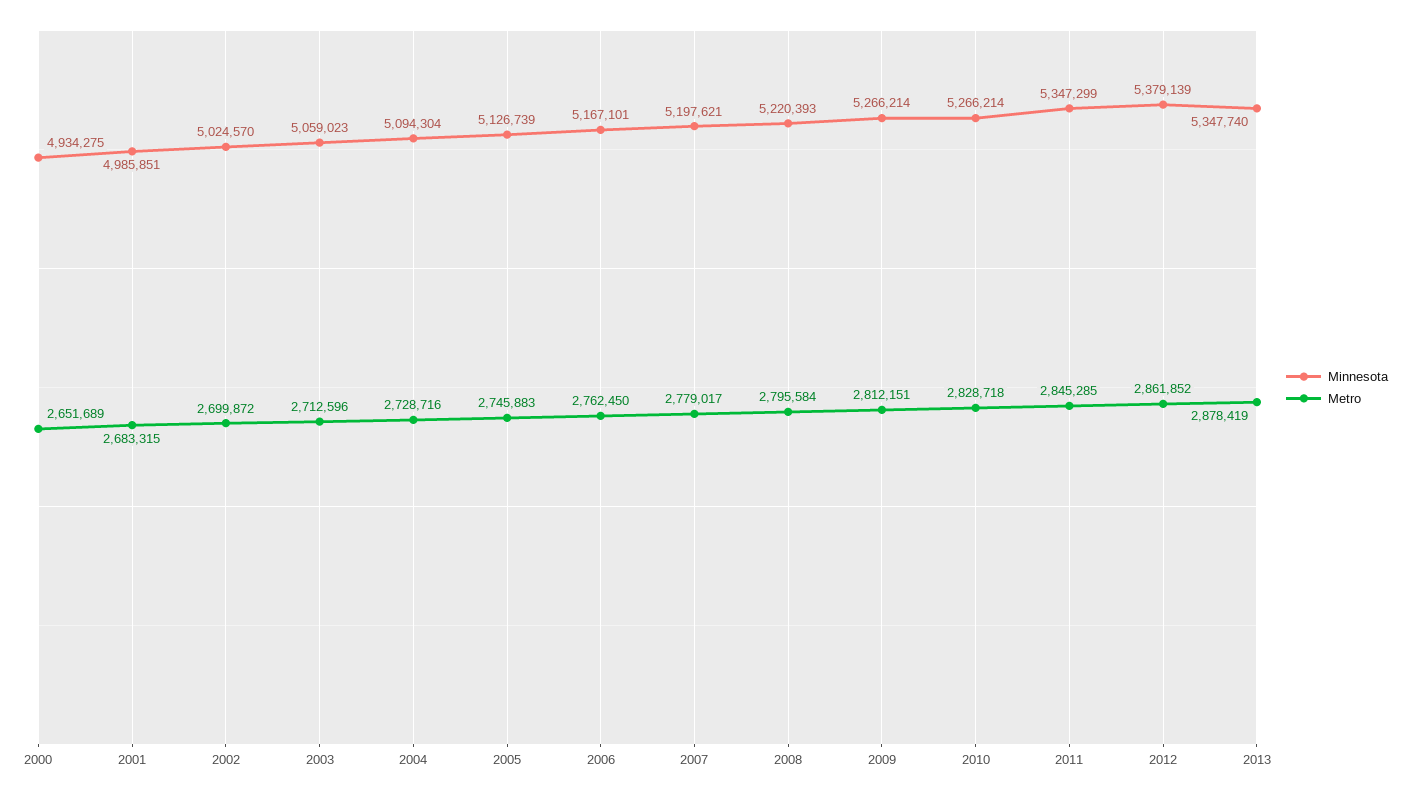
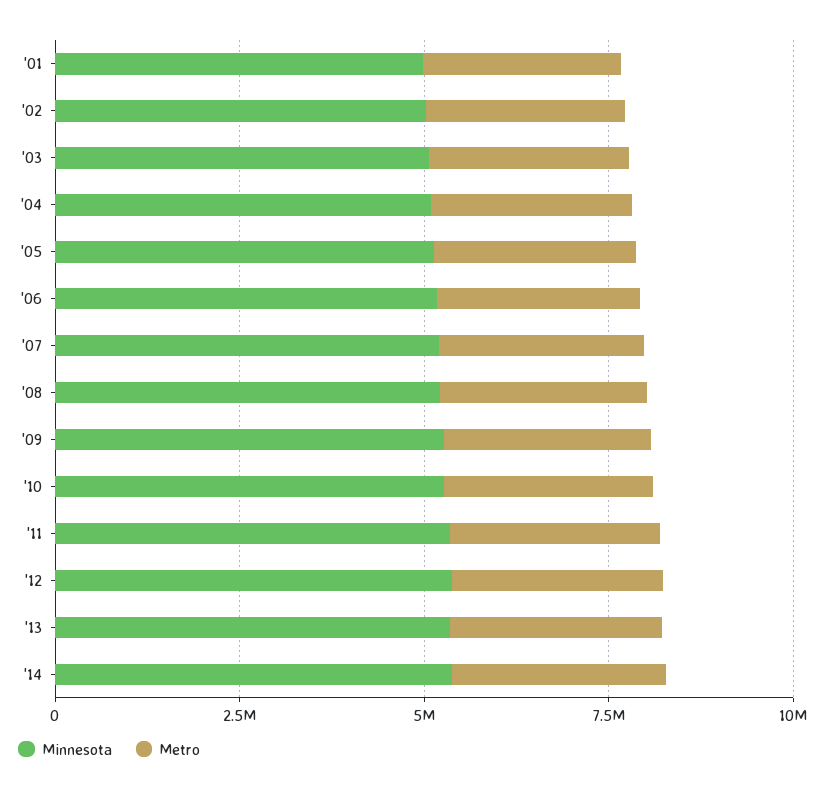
Minnesota, 2000: 4934275 -> none
Metro, 2000: 2651689 -> none
Minnesota, '14: none -> 5500000
Metro, '14: none -> 3000000

